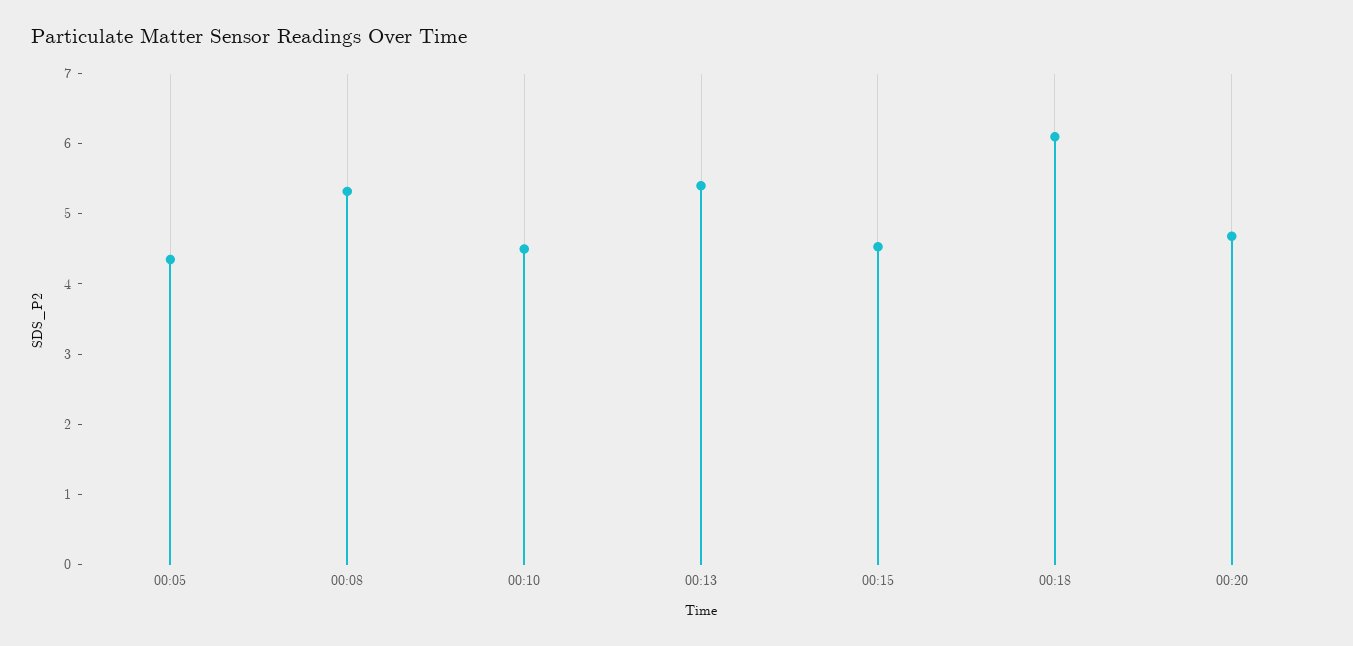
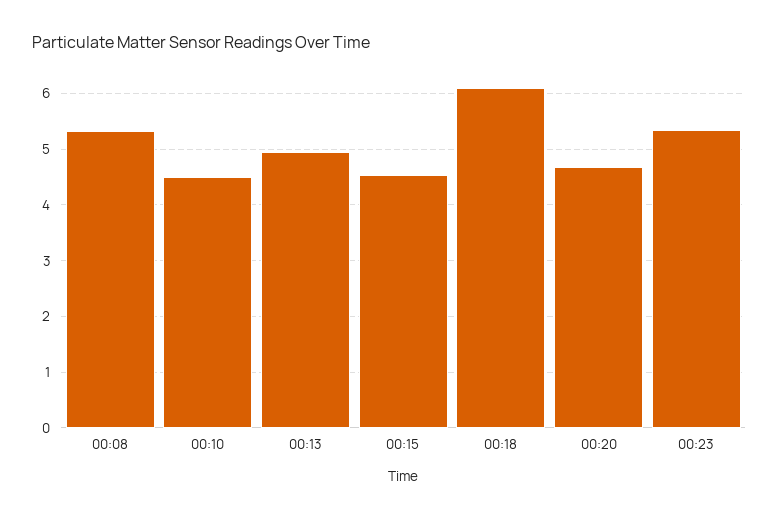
00:05: 4.4 -> none
00:13: 5.4 -> 5
00:23: none -> 5.4

